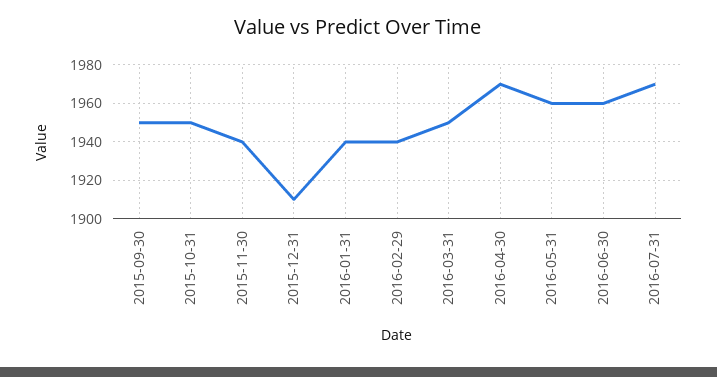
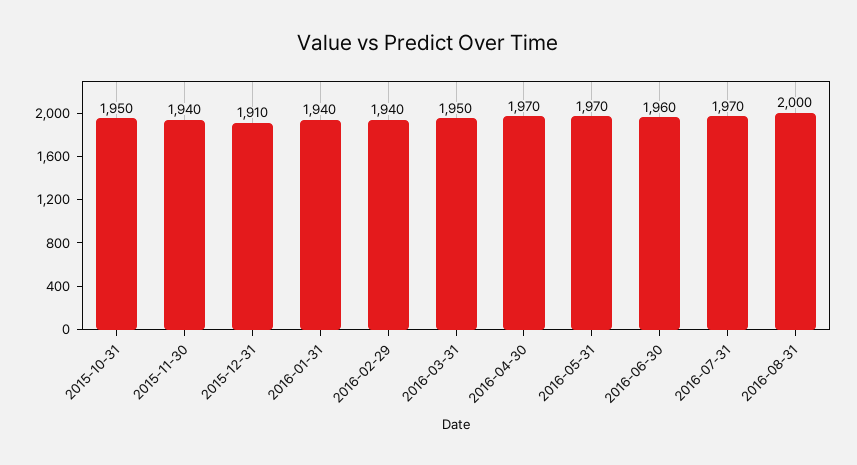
2015-09-30: 1950 -> none
2016-05-31: 1960 -> 1970
2016-08-31: none -> 2000

